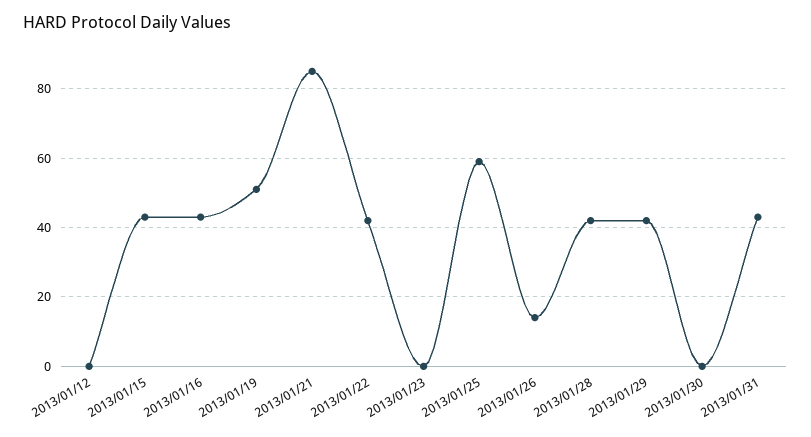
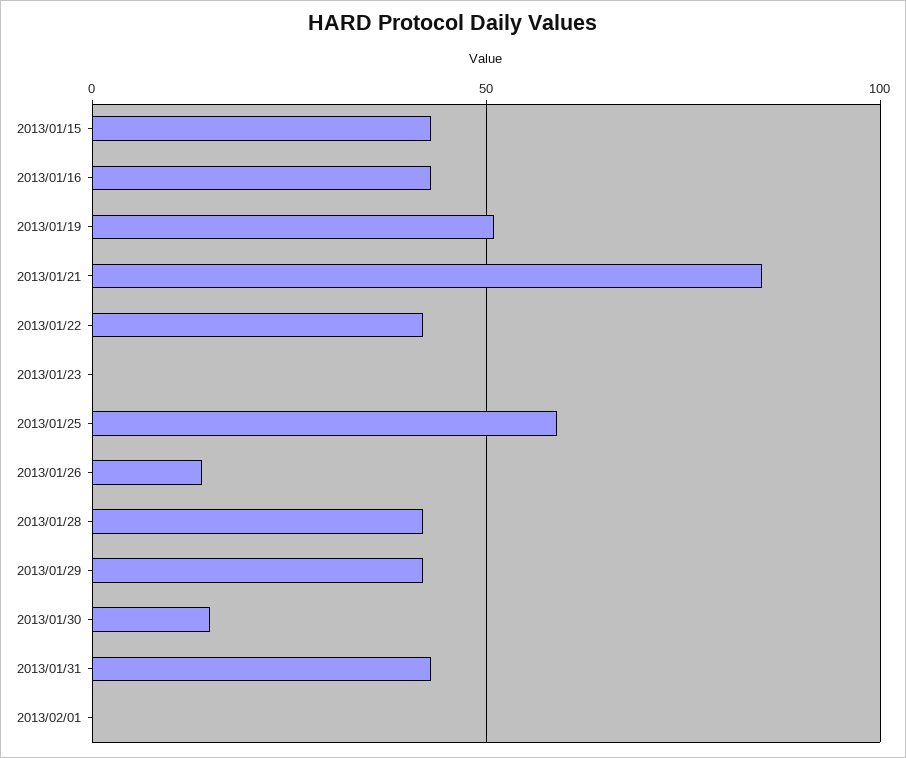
2013/01/12: 0 -> none
2013/01/30: 0 -> 15
2013/02/01: none -> 0

